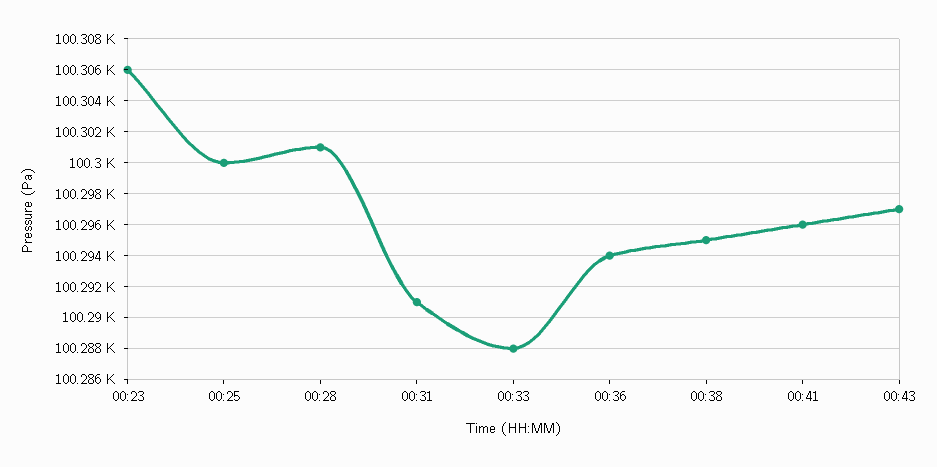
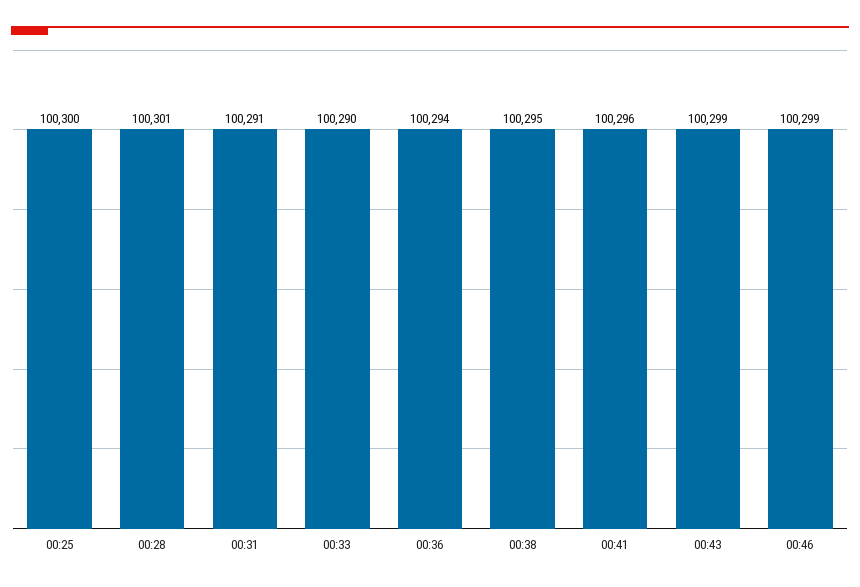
00:23: 100306 -> none
00:33: 100288 -> 100290
00:43: 100297 -> 100299
00:46: none -> 100299

